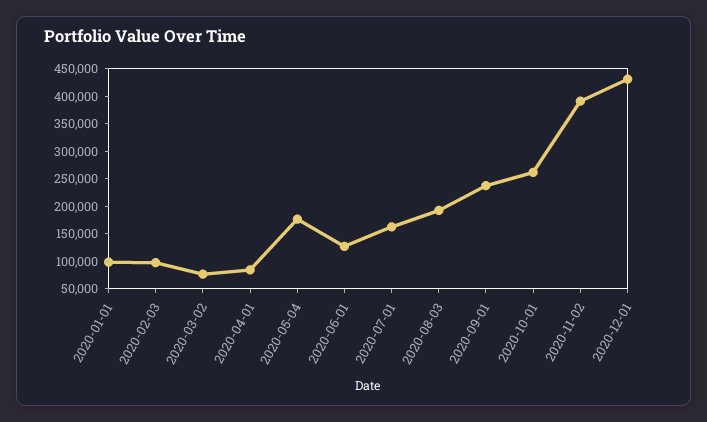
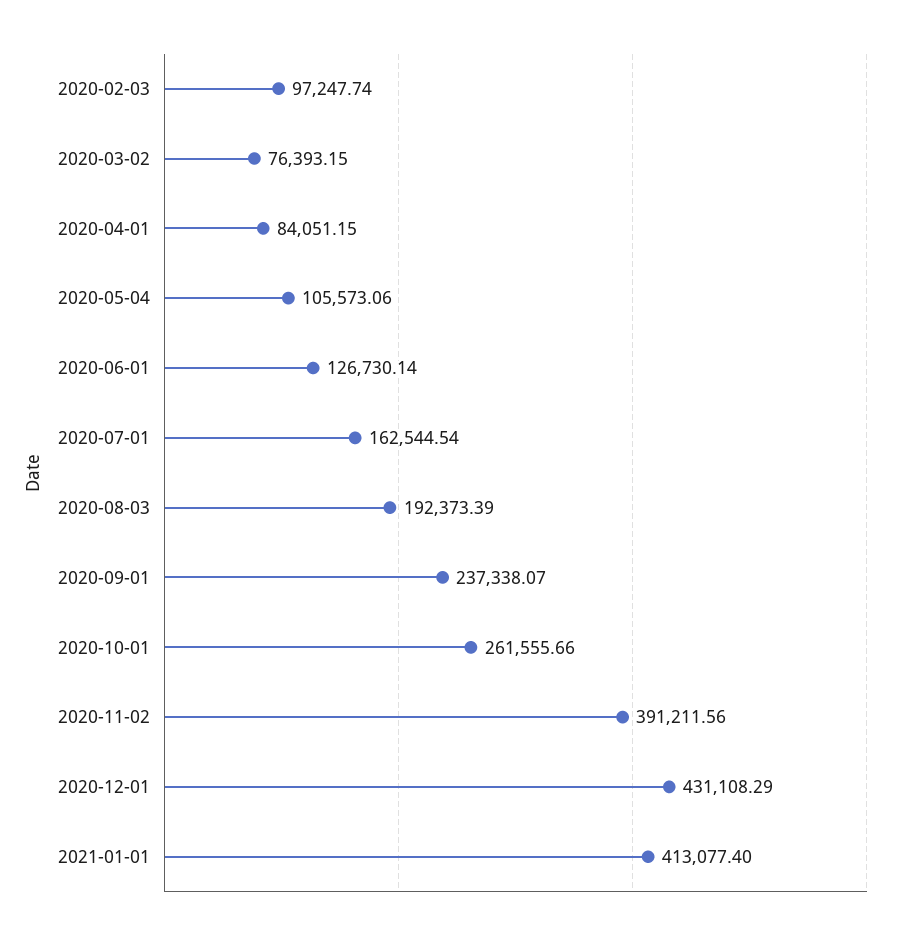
2020-01-01: 100000 -> none
2020-05-04: 175000 -> 105573.06
2021-01-01: none -> 413077.4

